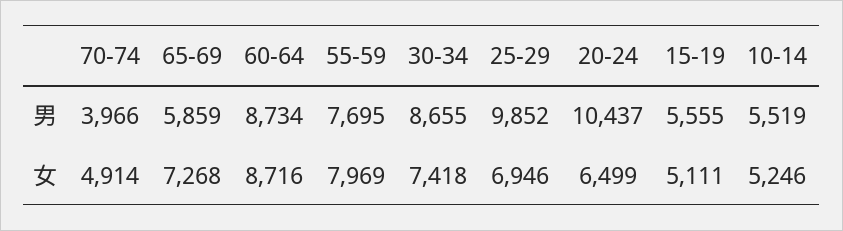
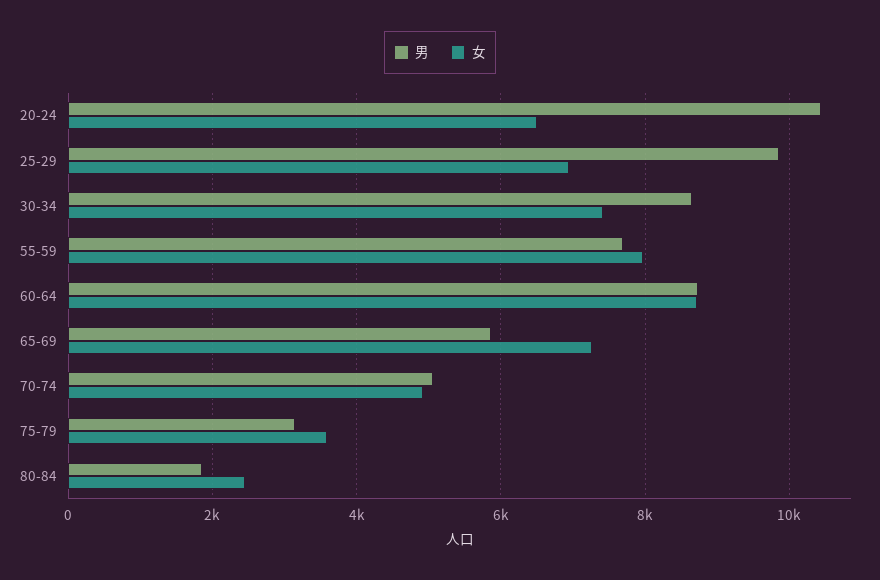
男, 70-74: 3966 -> 5000
男, 15-19: 5555 -> none
男, 10-14: 5519 -> none
女, 15-19: 5111 -> none
女, 10-14: 5246 -> none
男, 75-79: none -> 3200
女, 75-79: none -> 3600
男, 80-84: none -> 1800
女, 80-84: none -> 2400

